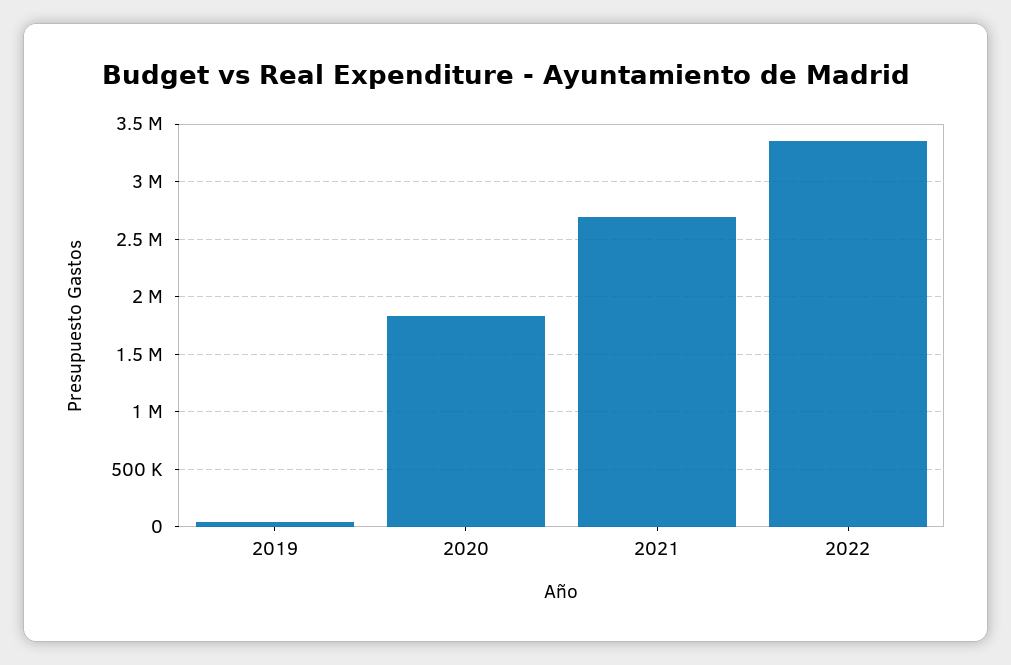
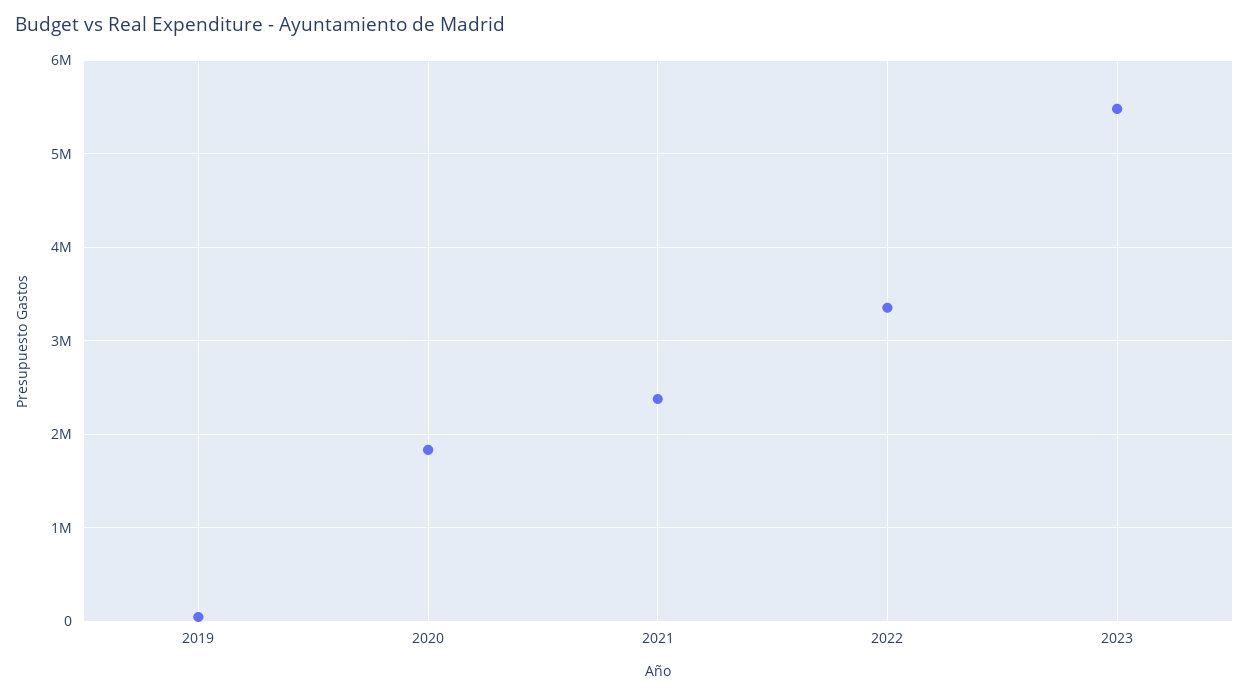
2021: 2700000 -> 2400000
2023: none -> 5500000

